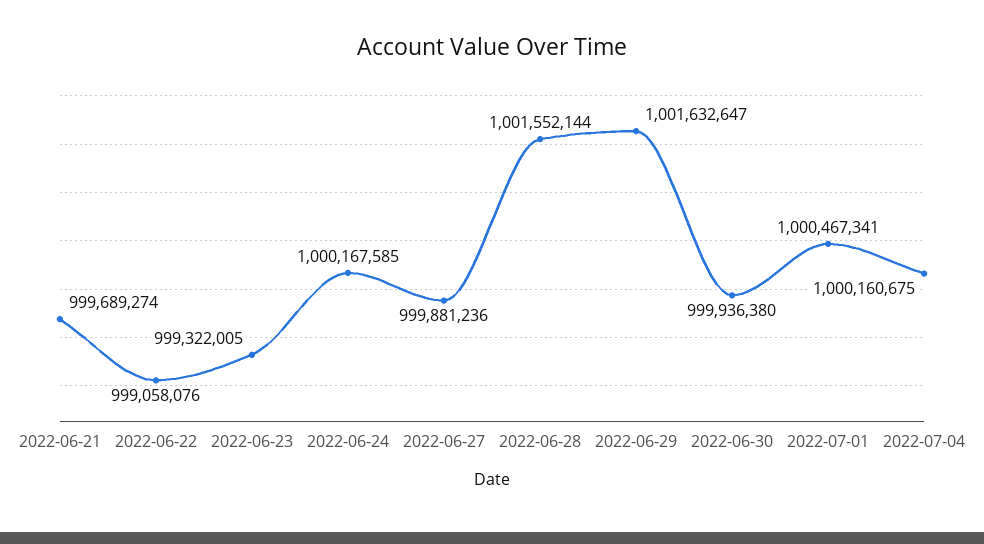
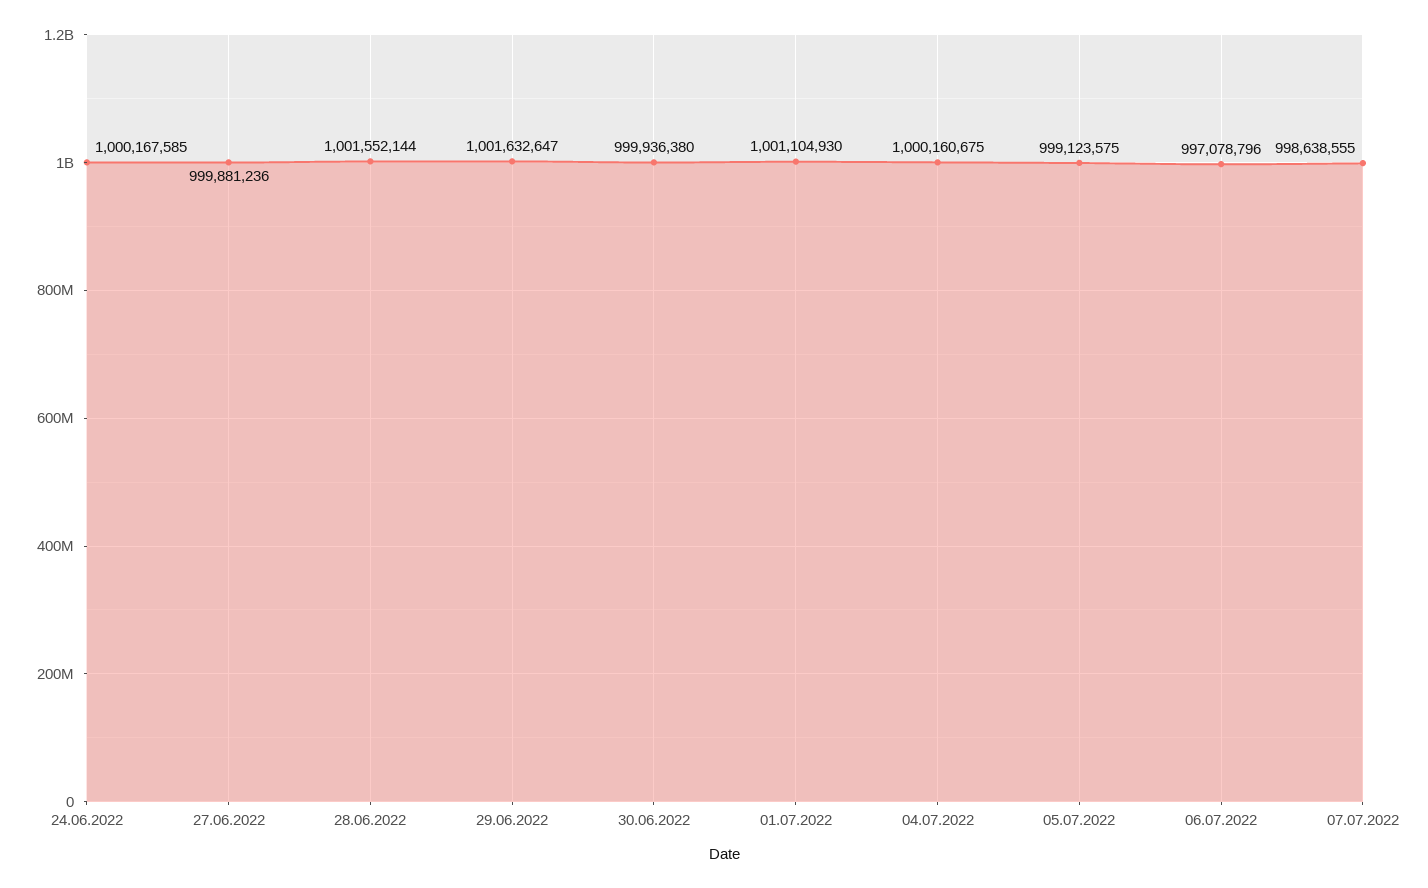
2022-06-21: 999689274 -> none
2022-06-22: 999058076 -> none
2022-06-23: 999322005 -> none
2022-07-01: 1000467341 -> 1001104930
05.07.2022: none -> 999123575
06.07.2022: none -> 997078796
07.07.2022: none -> 998638555

